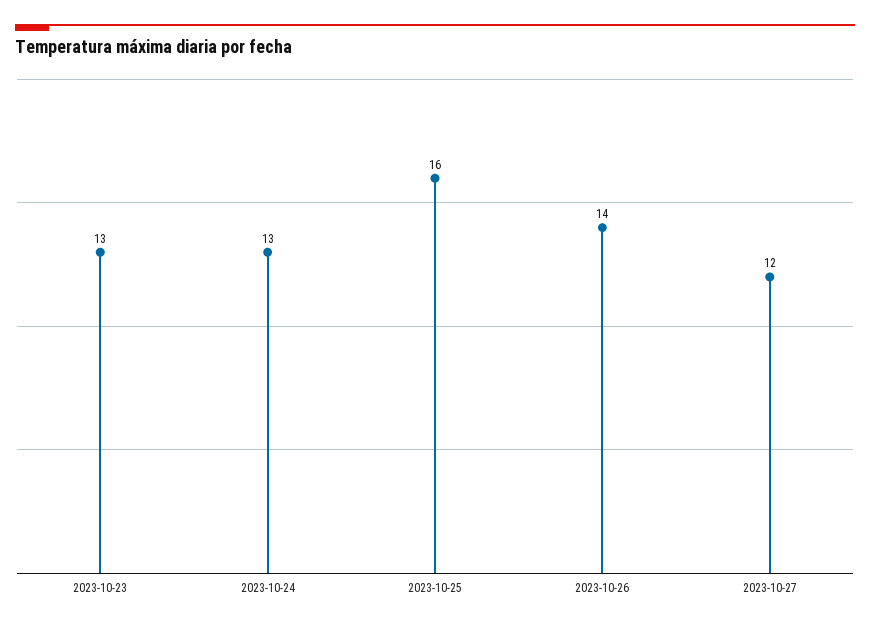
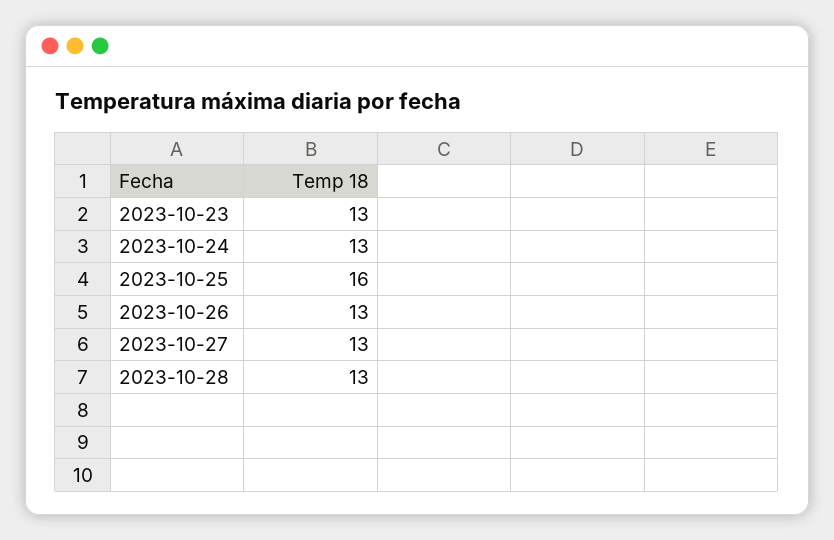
2023-10-26: 14 -> 13
2023-10-27: 12 -> 13
2023-10-28: none -> 13

